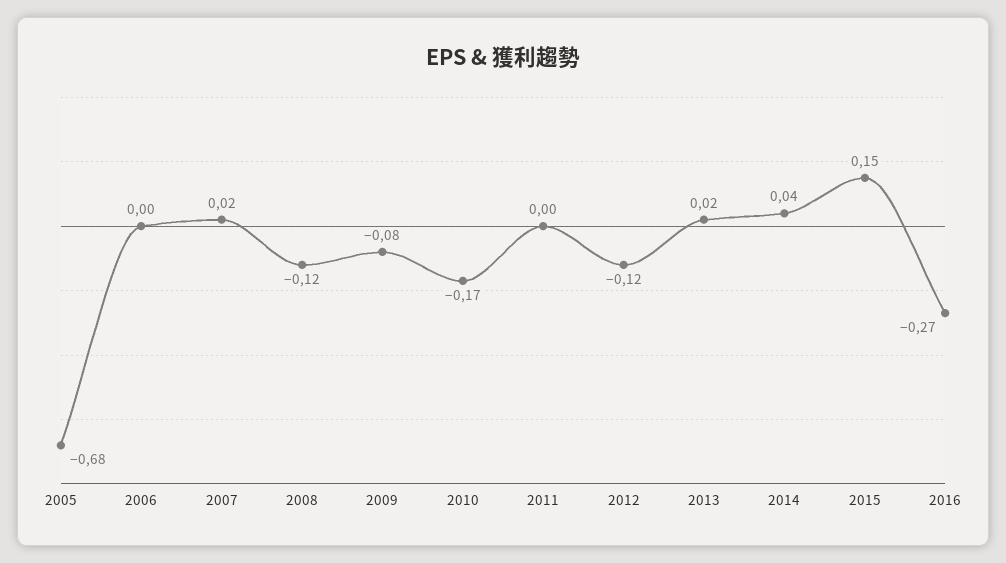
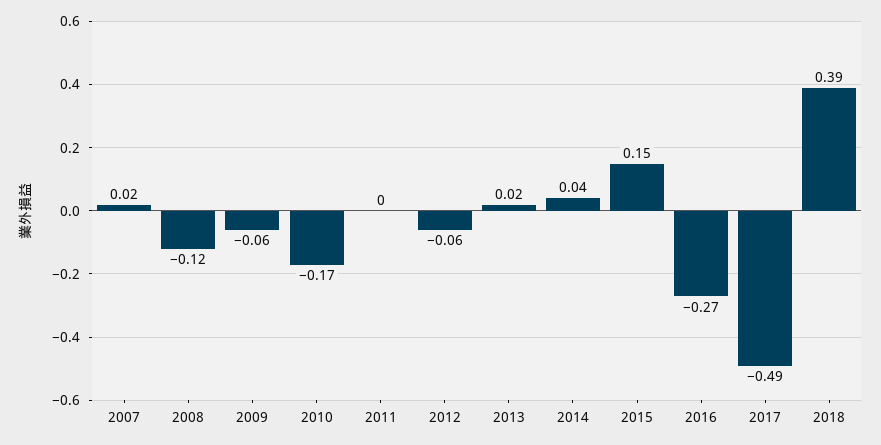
2005: -0.68 -> none
2006: 0 -> none
2009: -0.08 -> -0.06
2012: -0.12 -> -0.06
2017: none -> -0.49
2018: none -> 0.39

